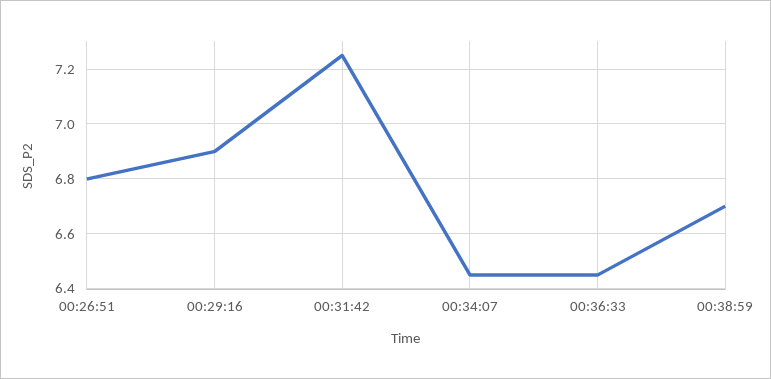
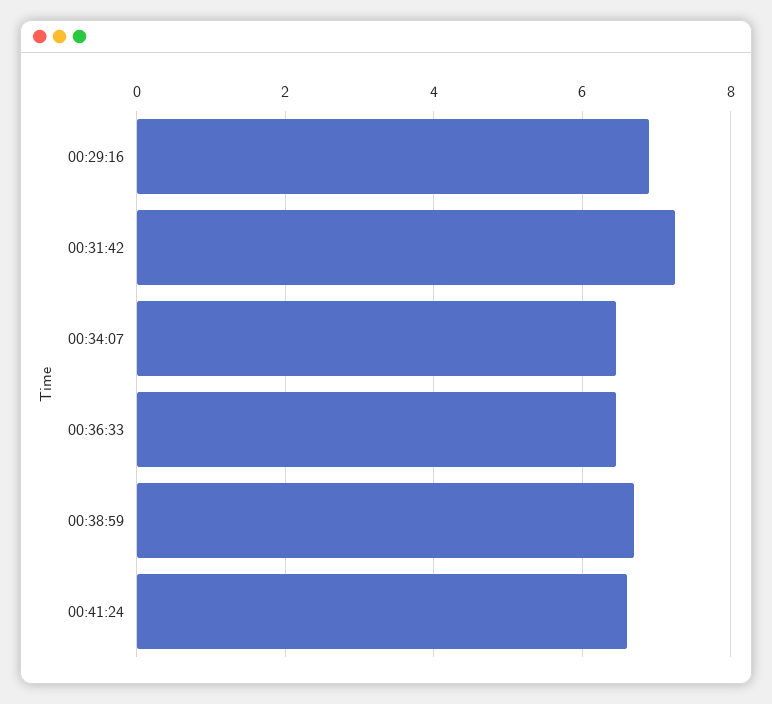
00:26:51: 6.8 -> none
00:41:24: none -> 6.6

